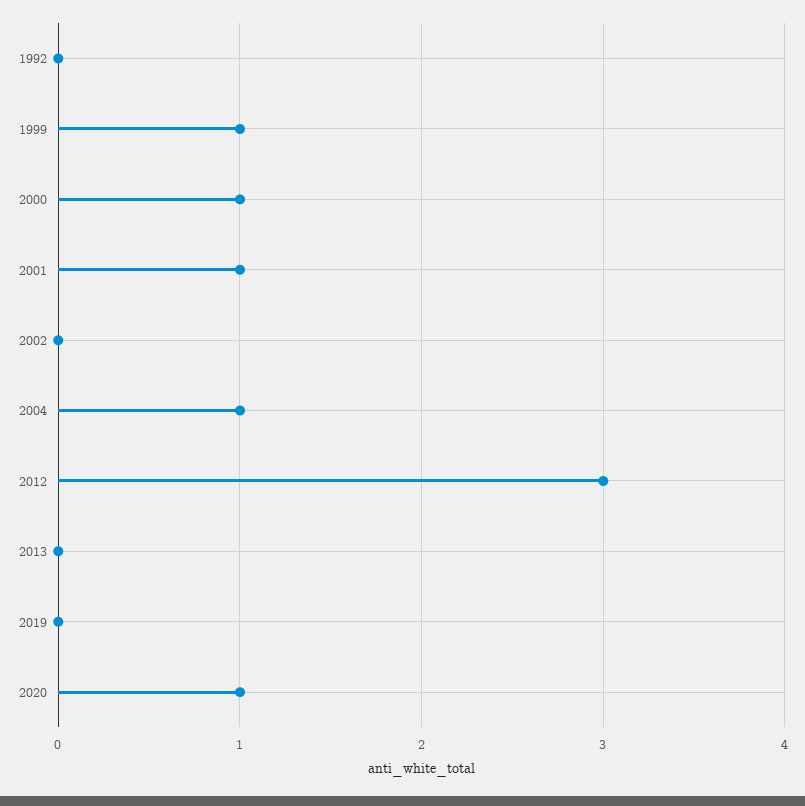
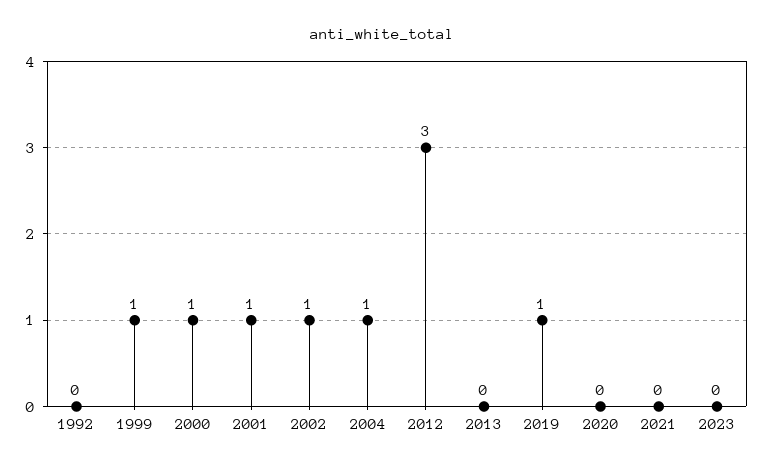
2002: 0 -> 1
2019: 0 -> 1
2020: 1 -> 0
2021: none -> 0
2023: none -> 0

